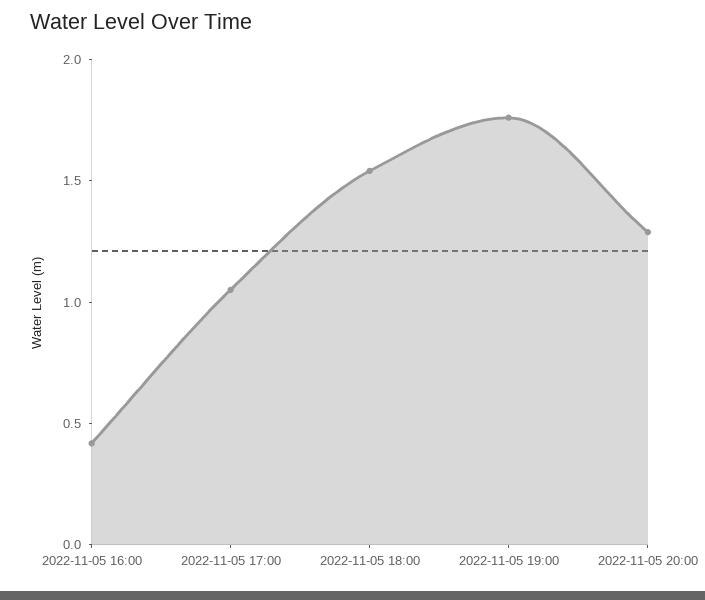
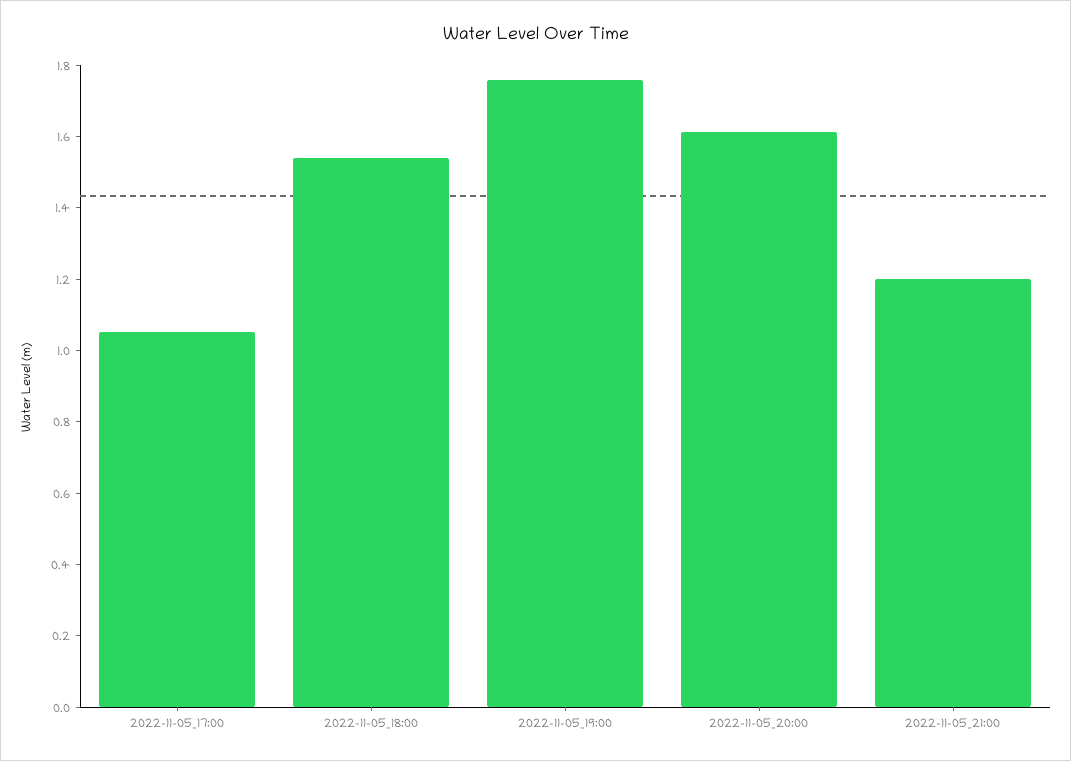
2022-11-05 16:00: 0.4 -> none
2022-11-05 20:00: 1.3 -> 1.6
2022-11-05_21:00: none -> 1.2

